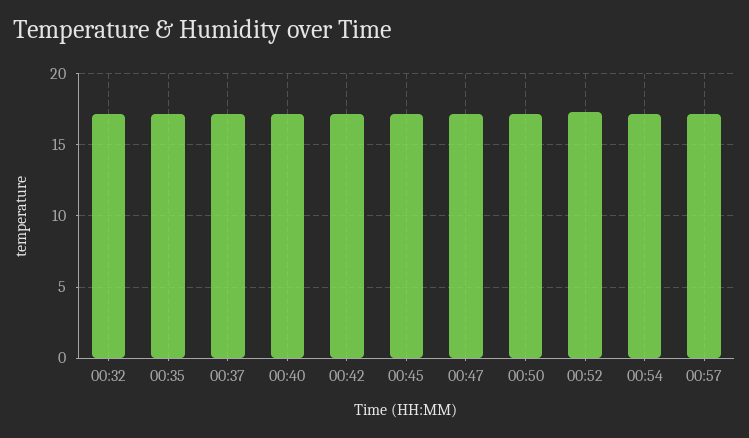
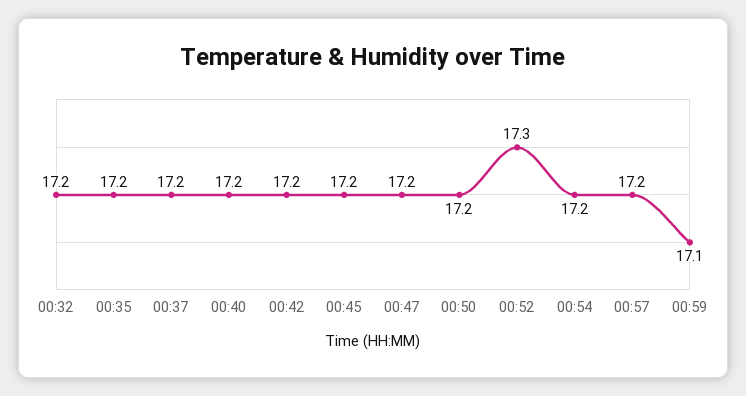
00:59: none -> 17.1

